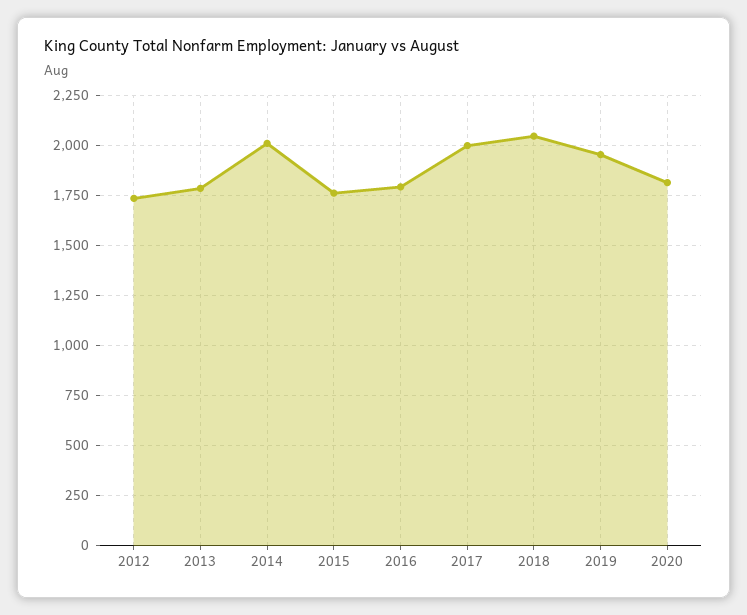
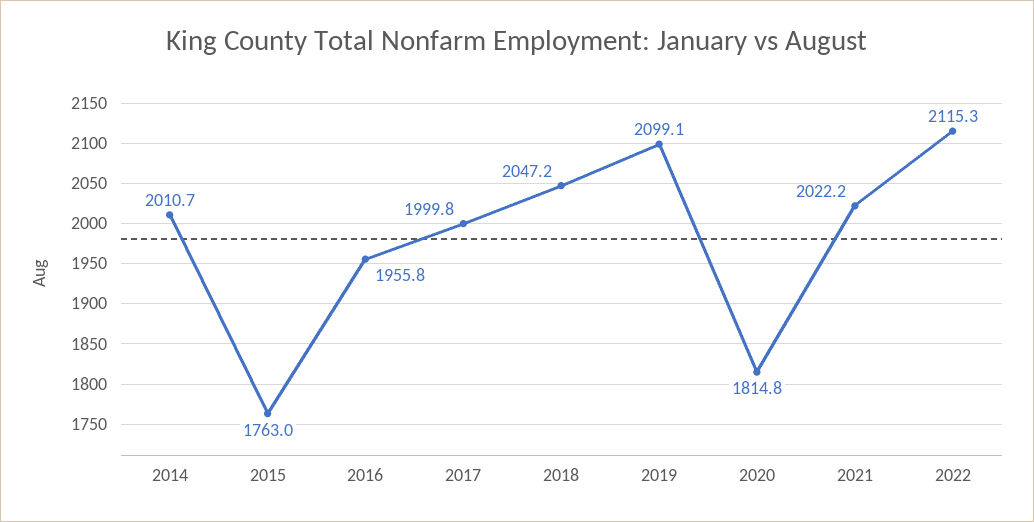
2012: 1750 -> none
2013: 1800 -> none
2016: 1800 -> 1955.8
2019: 1950 -> 2099.1
2021: none -> 2022.2
2022: none -> 2115.3

